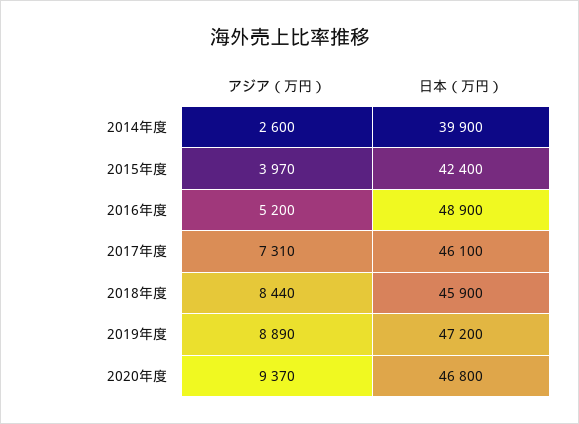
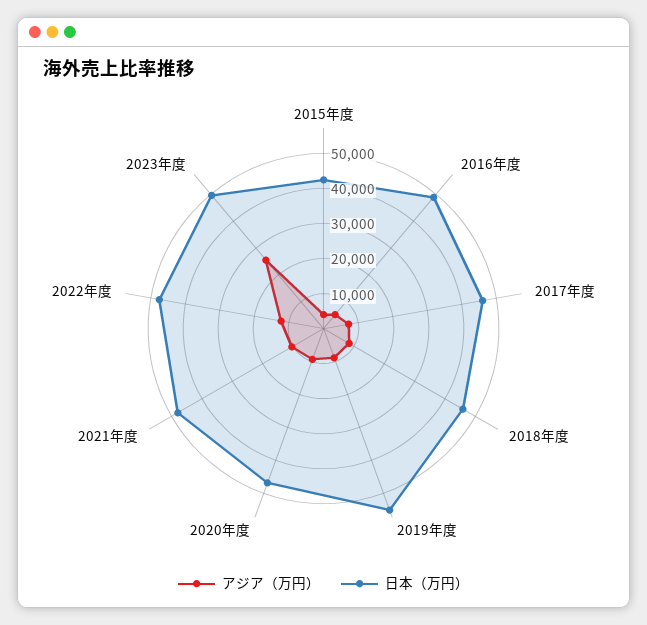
アジア（万円）, 2014年度: 2600 -> none
日本（万円）, 2014年度: 39900 -> none
日本（万円）, 2019年度: 47200 -> 55000
アジア（万円）, 2021年度: none -> 10000
日本（万円）, 2021年度: none -> 47500
アジア（万円）, 2022年度: none -> 12500
日本（万円）, 2022年度: none -> 47500
アジア（万円）, 2023年度: none -> 25000
日本（万円）, 2023年度: none -> 50000

